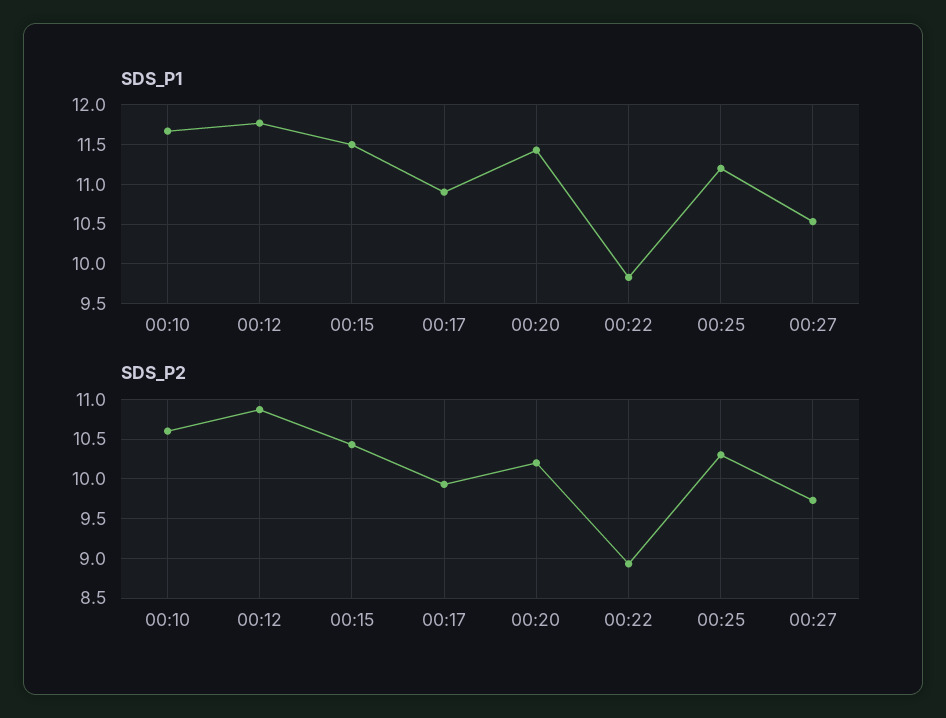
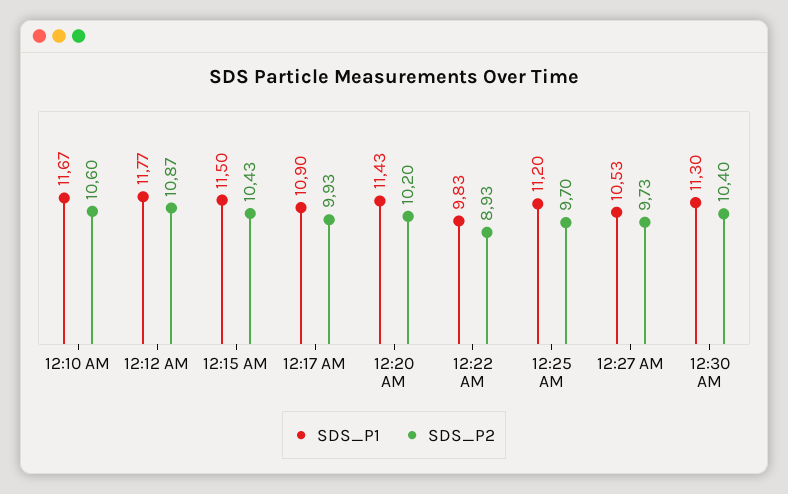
SDS_P2, 00:25: 10.3 -> 9.7
SDS_P1, 12:30 AM: none -> 11.3
SDS_P2, 12:30 AM: none -> 10.4

